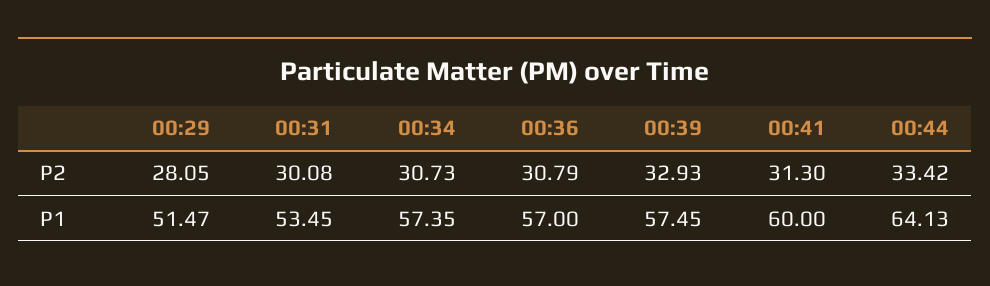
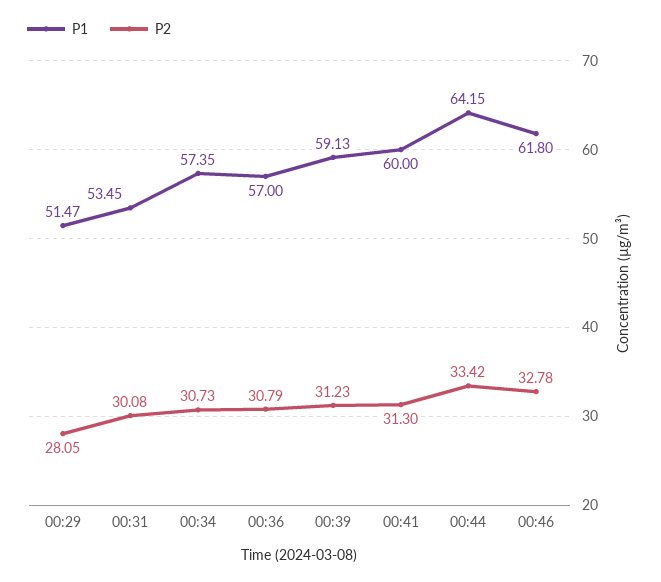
P2, 00:39: 32.93 -> 31.23
P1, 00:39: 57.45 -> 59.13
P1, 00:44: 64.13 -> 64.15
P1, 00:46: none -> 61.8
P2, 00:46: none -> 32.78

